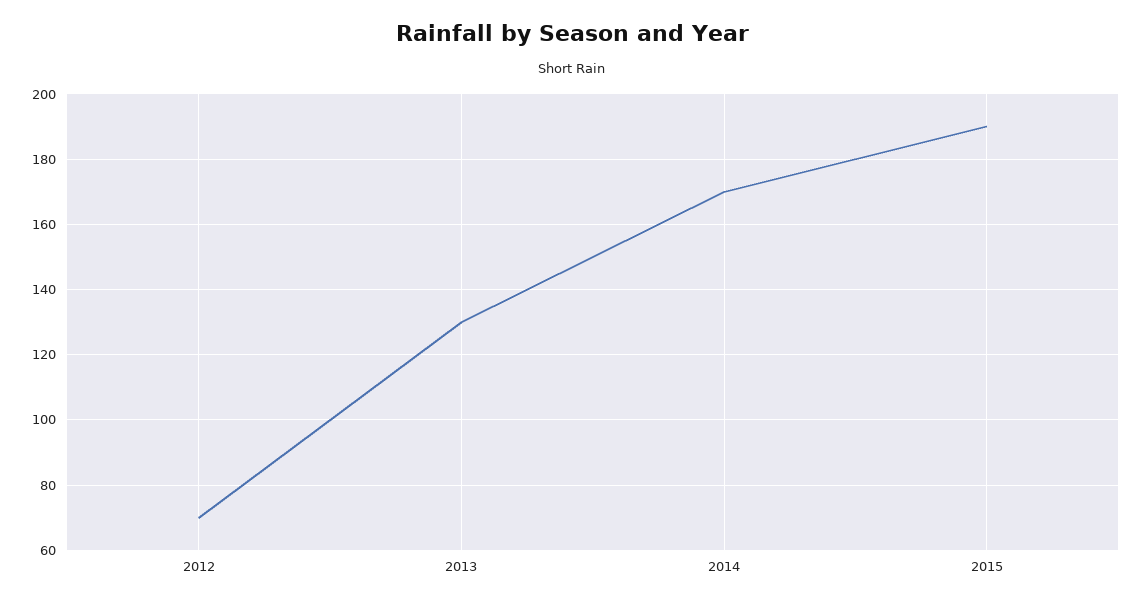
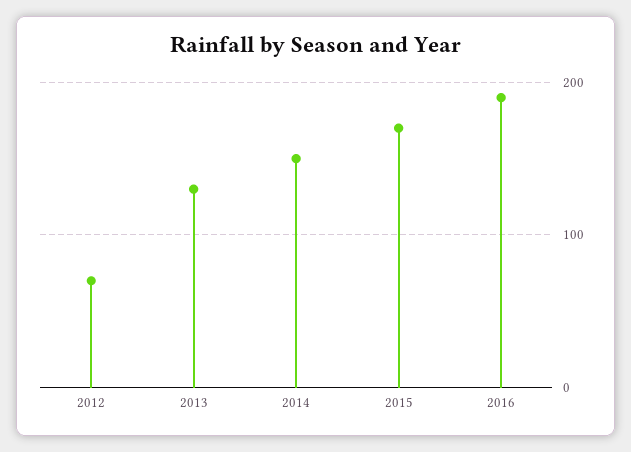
2014: 170 -> 150
2015: 190 -> 170
2016: none -> 190

